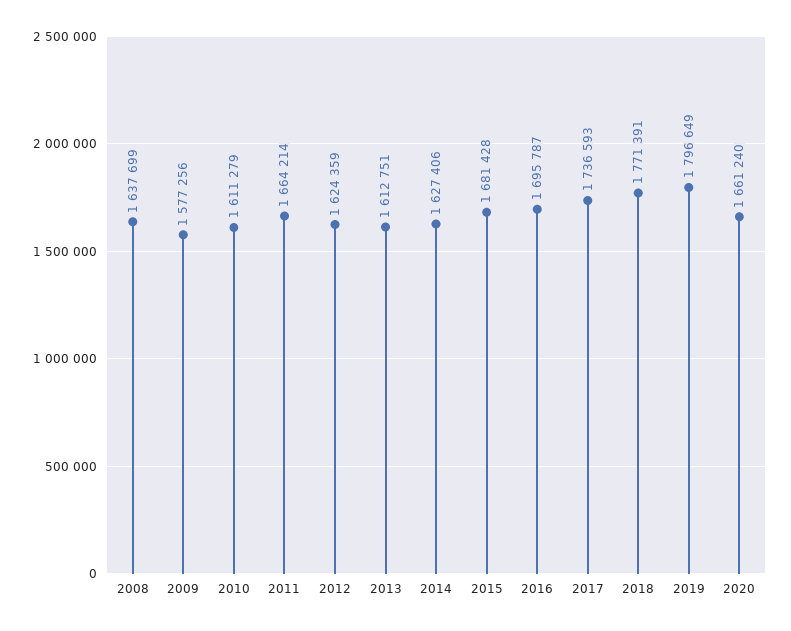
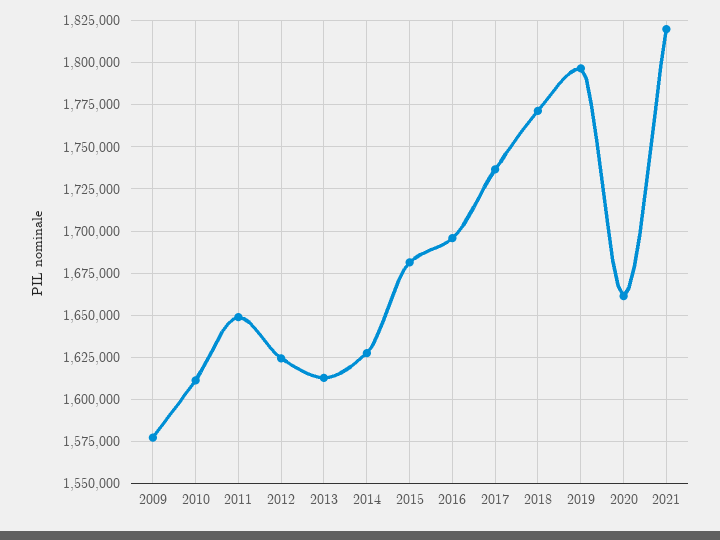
2008: 1637699 -> none
2011: 1664214 -> 1650000
2021: none -> 1820000

